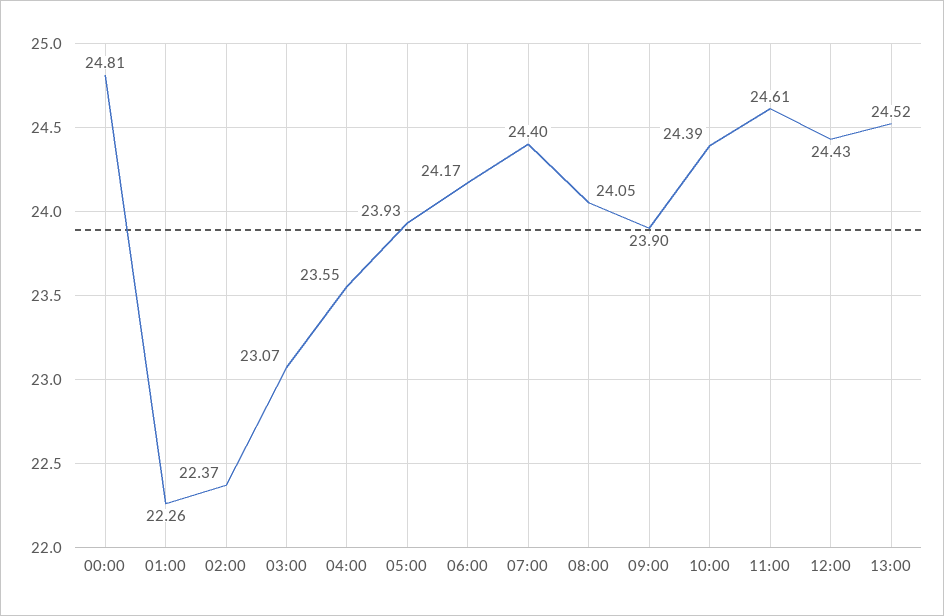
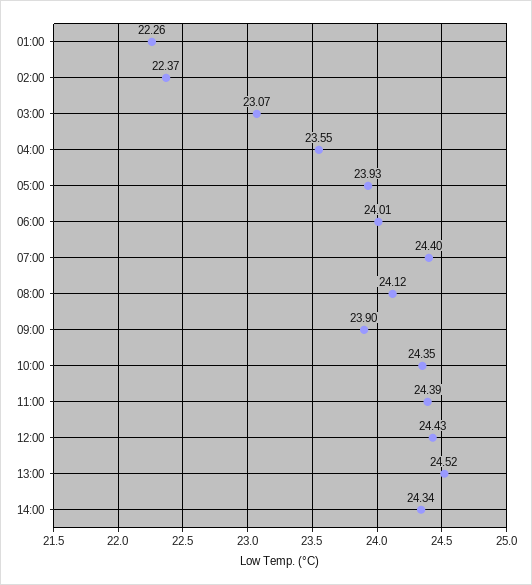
00:00: 24.81 -> none
06:00: 24.17 -> 24.01
08:00: 24.05 -> 24.12
10:00: 24.39 -> 24.35
11:00: 24.61 -> 24.39
14:00: none -> 24.34

